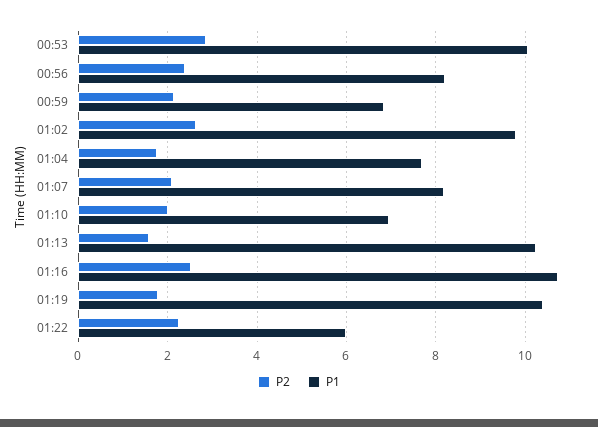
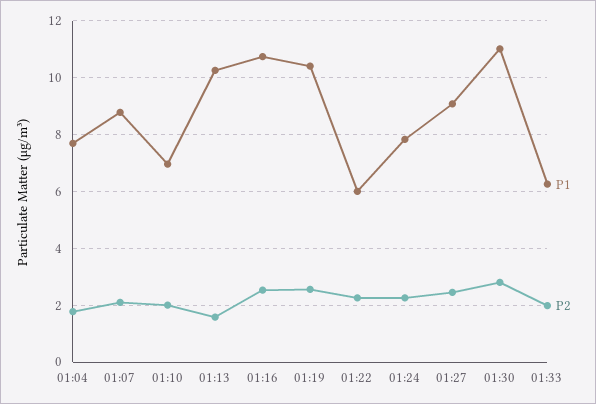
P2, 00:53: 2.8 -> none
P1, 00:53: 10 -> none
P2, 00:56: 2.4 -> none
P1, 00:56: 8.2 -> none
P2, 00:59: 2.2 -> none
P1, 00:59: 6.8 -> none
P2, 01:02: 2.6 -> none
P1, 01:02: 9.8 -> none
P1, 01:07: 8.2 -> 8.75
P2, 01:19: 1.8 -> 2.5
P1, 01:24: none -> 7.75
P2, 01:24: none -> 2.25
P1, 01:27: none -> 9
P2, 01:27: none -> 2.5
P1, 01:30: none -> 11
P2, 01:30: none -> 2.75
P1, 01:33: none -> 6.25
P2, 01:33: none -> 2

